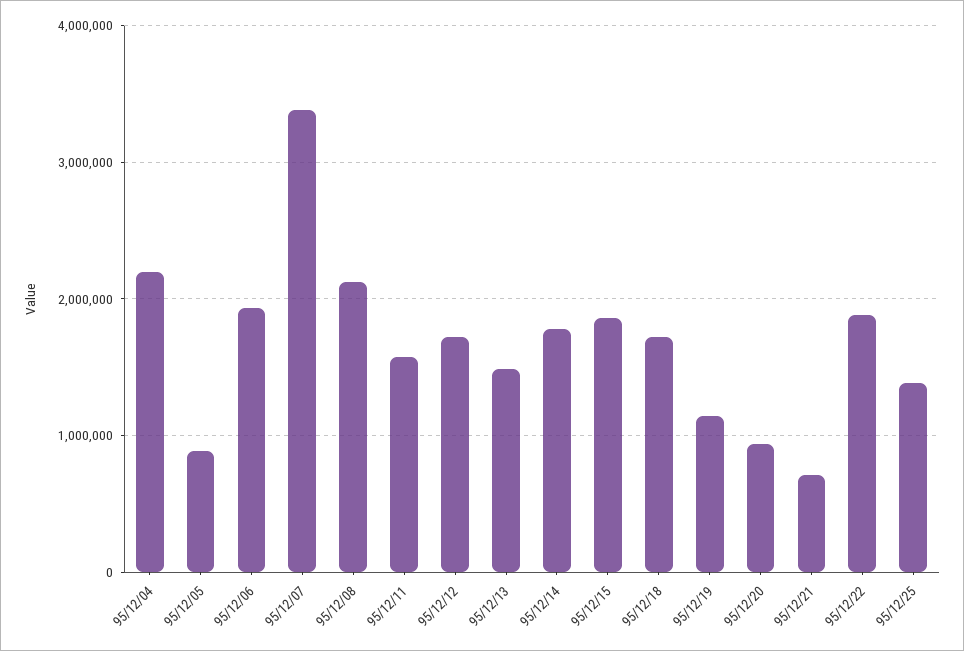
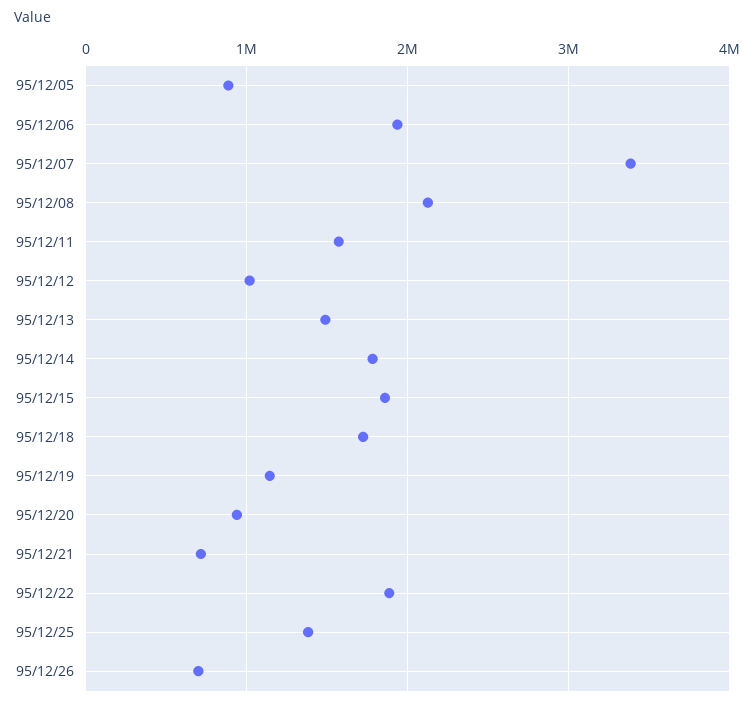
95/12/04: 2200000 -> none
95/12/12: 1700000 -> 1000000
95/12/26: none -> 700000

